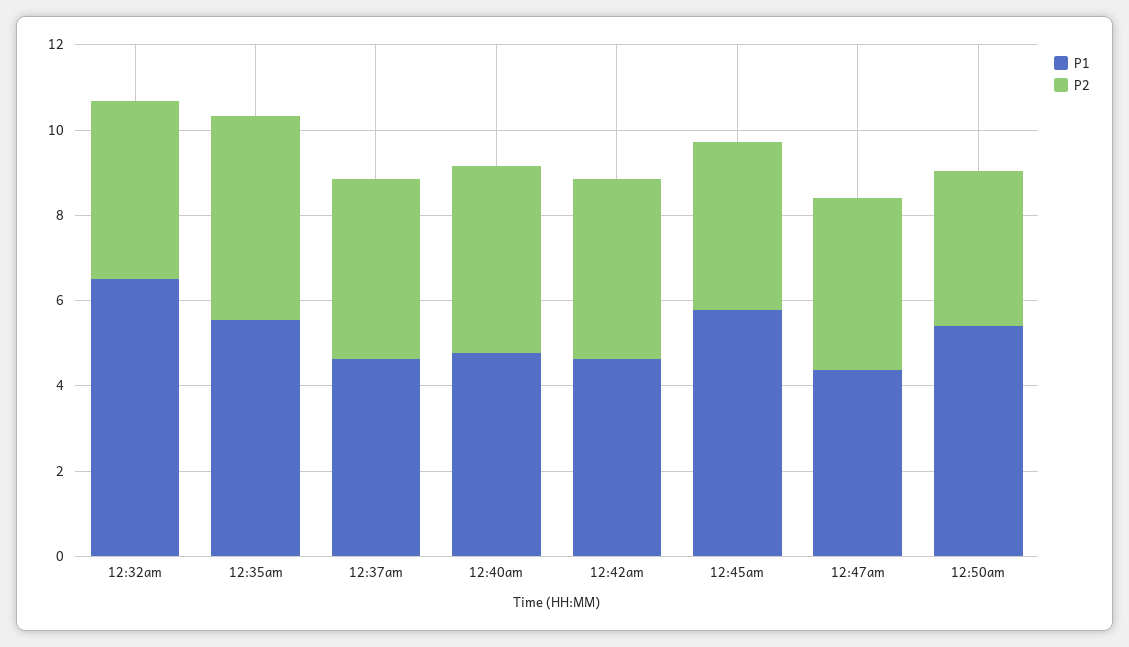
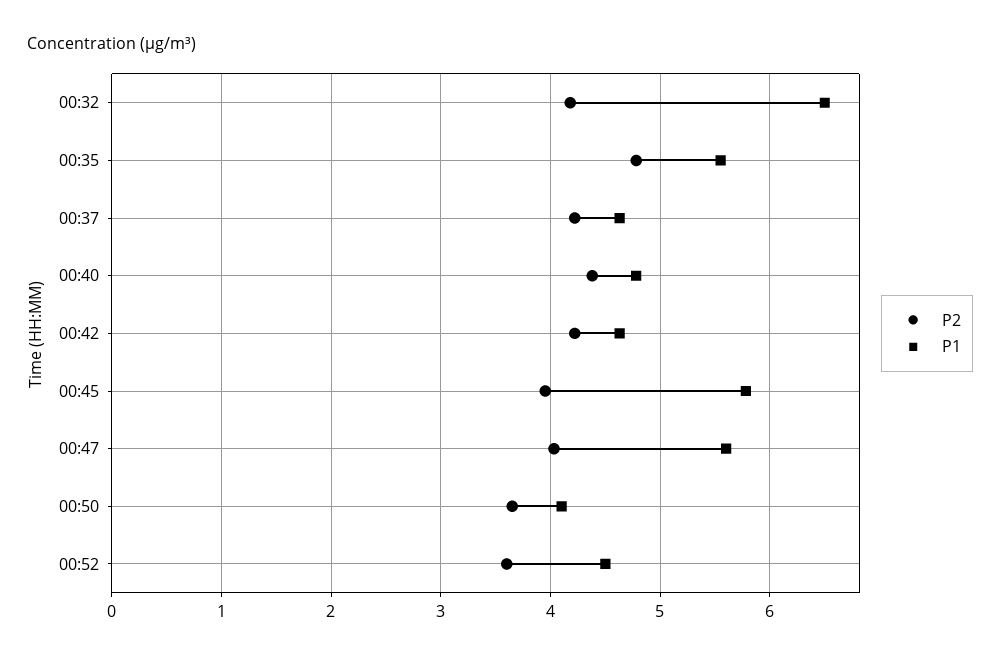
P1, 12:47am: 4.5 -> 5.6
P1, 12:50am: 5.5 -> 4.1
P2, 00:52: none -> 3.6
P1, 00:52: none -> 4.5

